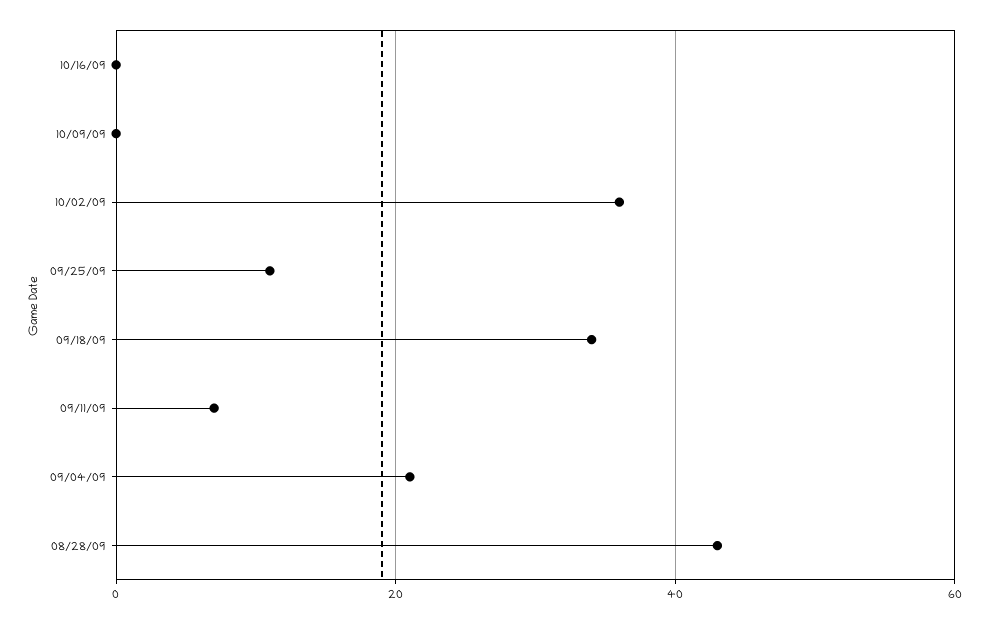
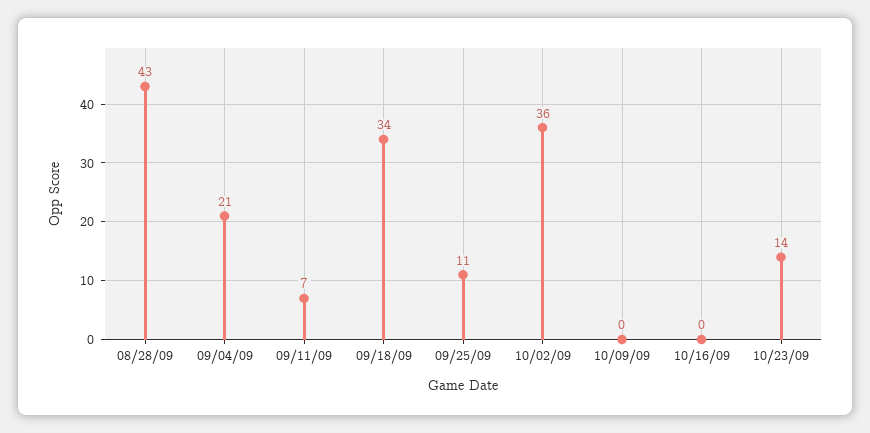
10/23/09: none -> 14

